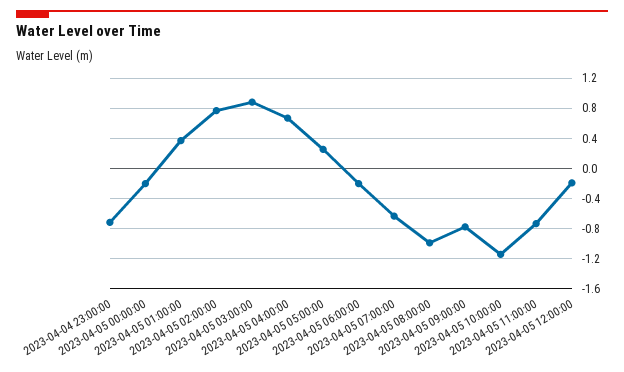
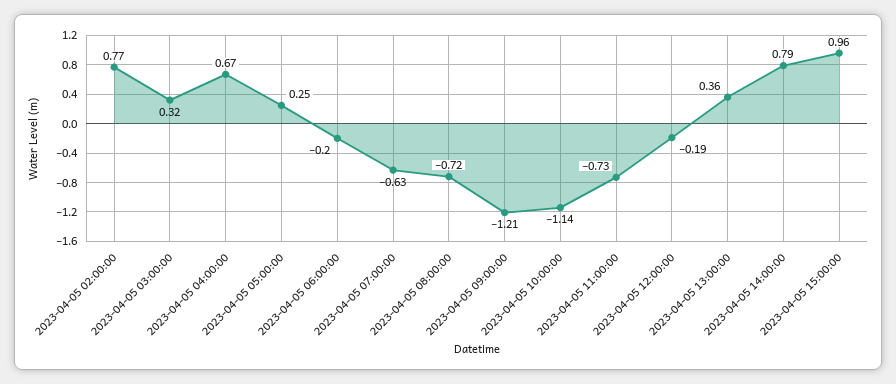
2023-04-04 23:00:00: -0.7 -> none
2023-04-05 00:00:00: -0.2 -> none
2023-04-05 01:00:00: 0.4 -> none
2023-04-05 03:00:00: 0.9 -> 0.32
2023-04-05 08:00:00: -1 -> -0.72
2023-04-05 09:00:00: -0.8 -> -1.21
2023-04-05 13:00:00: none -> 0.36
2023-04-05 14:00:00: none -> 0.79
2023-04-05 15:00:00: none -> 0.96

